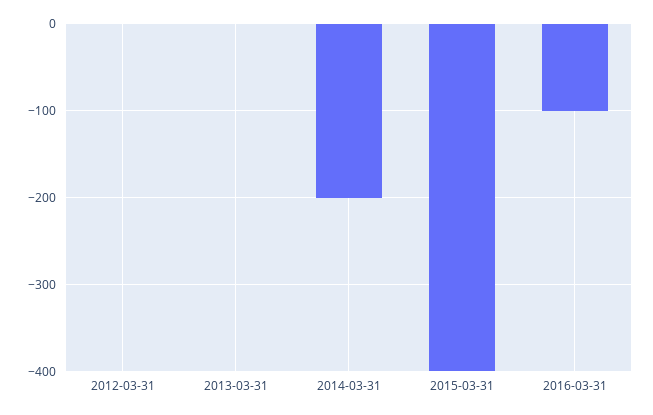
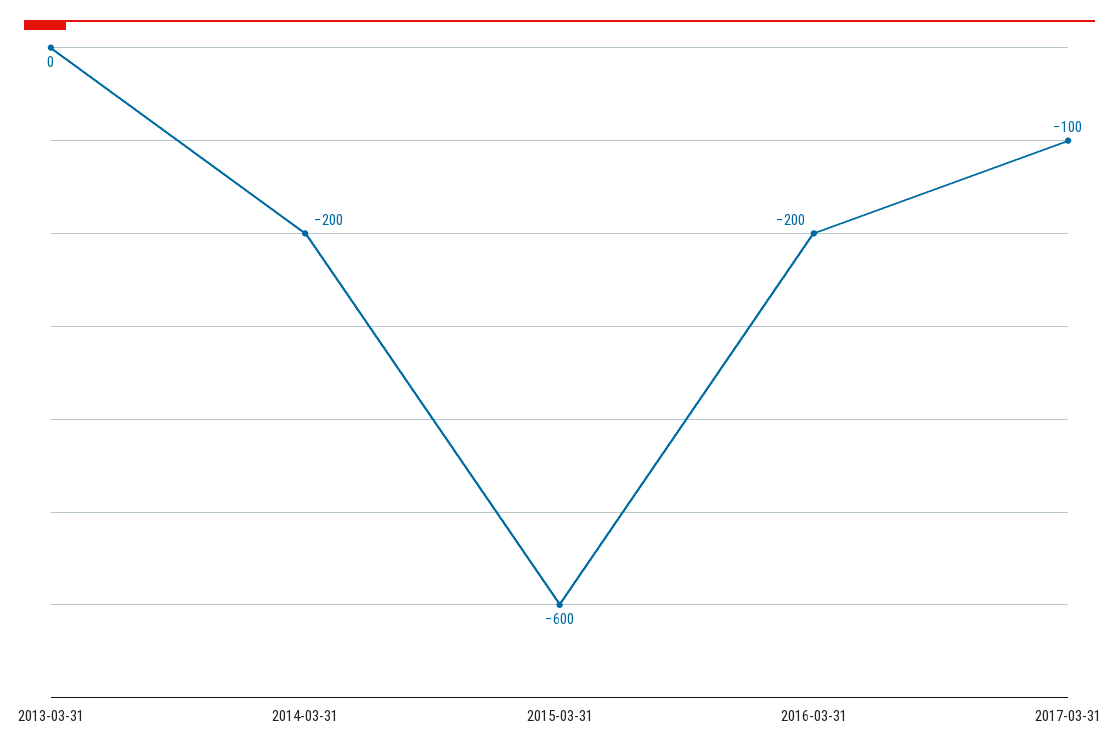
2012-03-31: 0 -> none
2015-03-31: -400 -> -600
2016-03-31: -100 -> -200
2017-03-31: none -> -100

